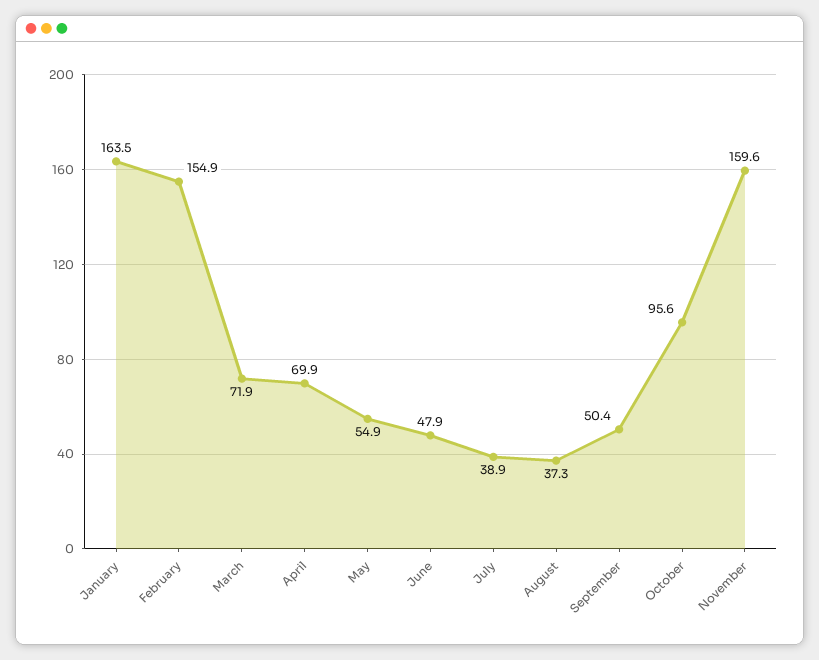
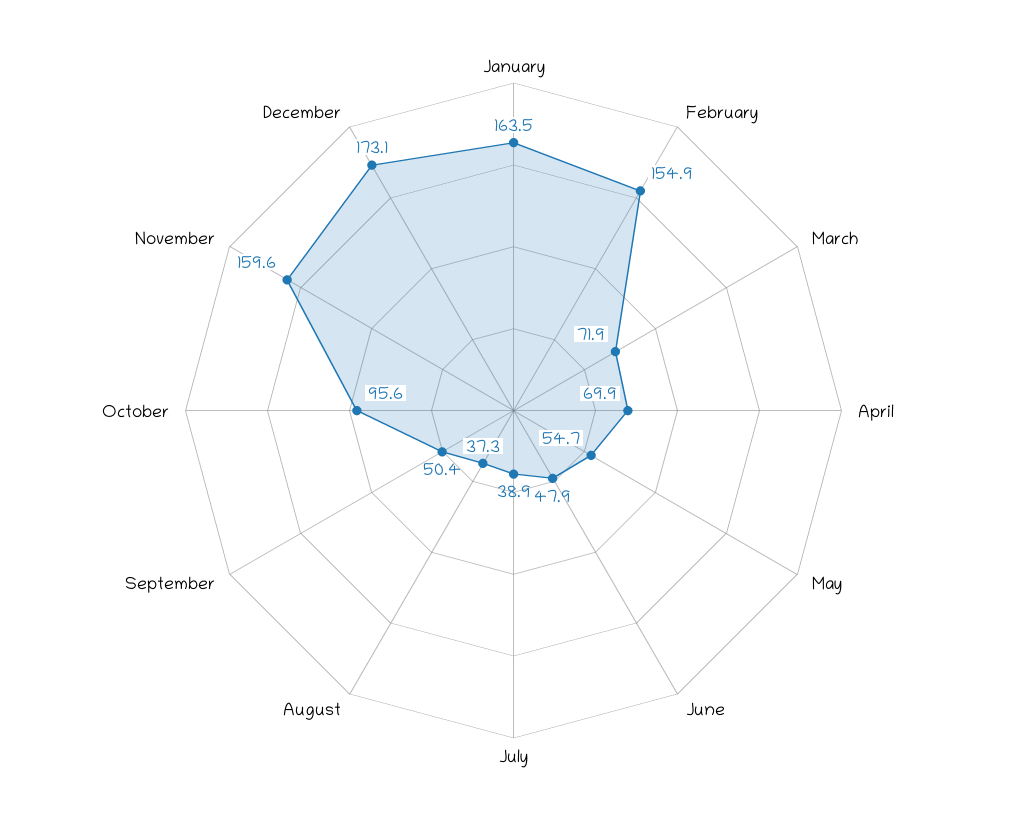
May: 54.9 -> 54.7
December: none -> 173.1

